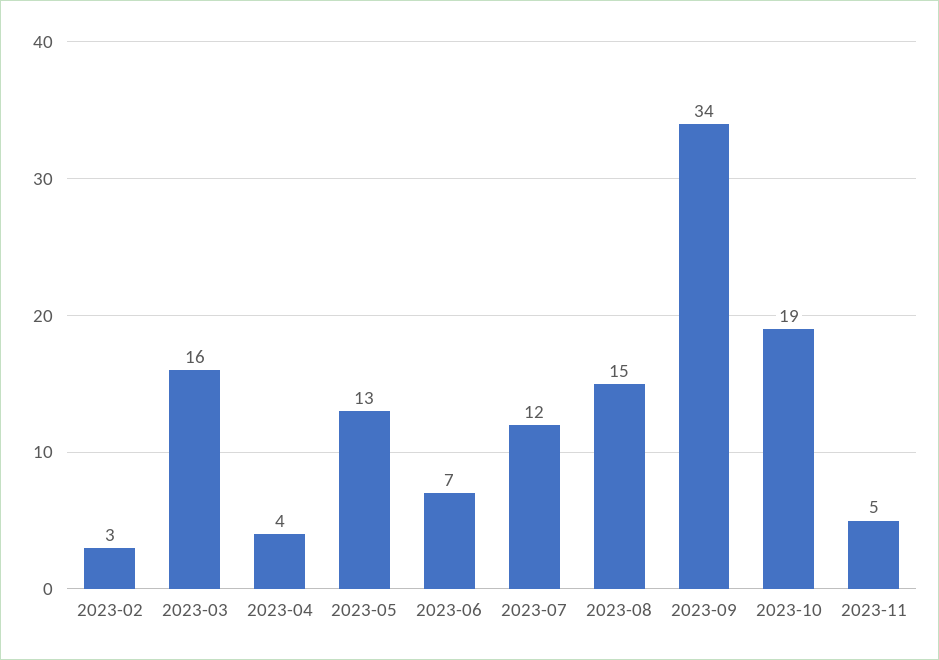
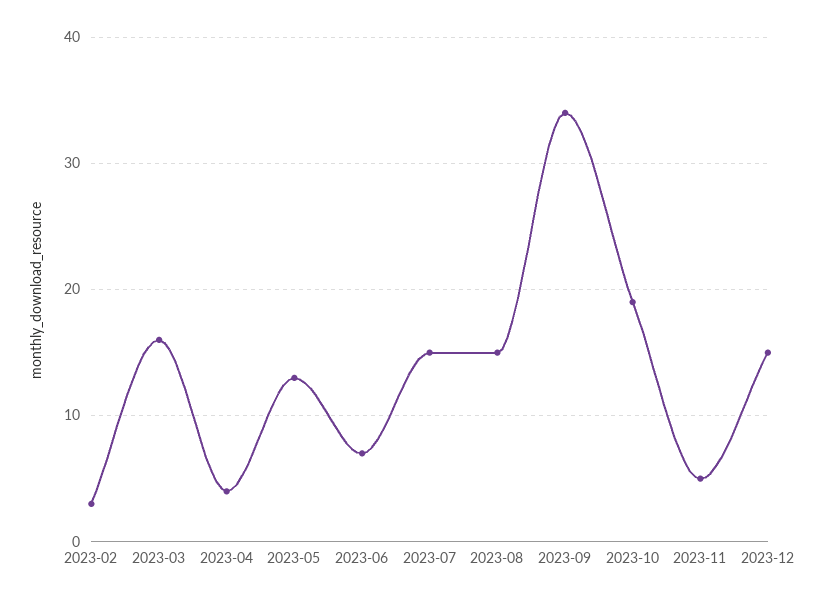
2023-07: 12 -> 15
2023-12: none -> 15

